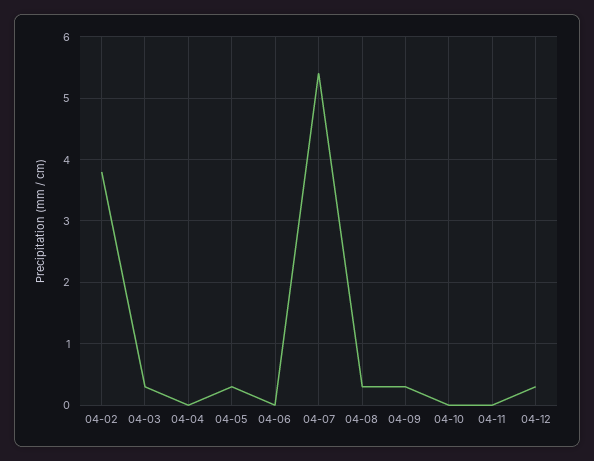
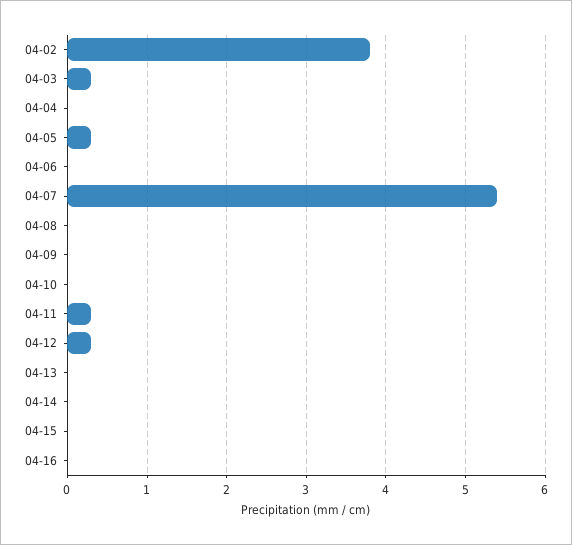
04-08: 0.3 -> 0
04-09: 0.3 -> 0
04-11: 0 -> 0.3
04-13: none -> 0
04-14: none -> 0
04-15: none -> 0
04-16: none -> 0

